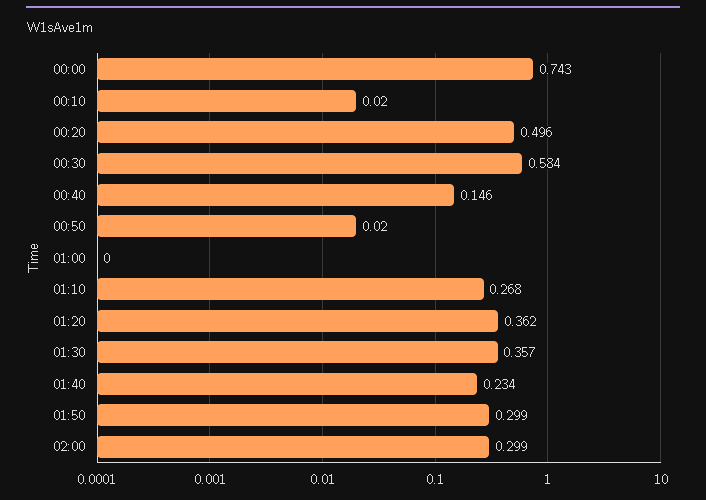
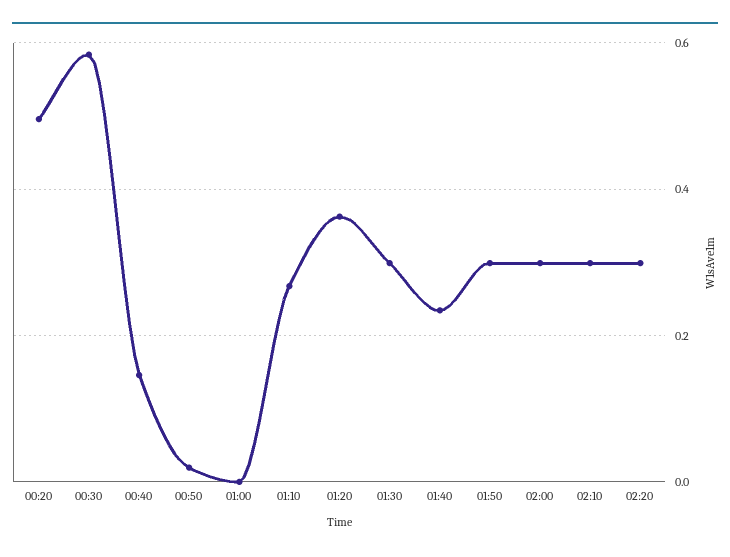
00:00: 0.743 -> none
00:10: 0.02 -> none
01:30: 0.357 -> 0.3
02:10: none -> 0.3
02:20: none -> 0.3

